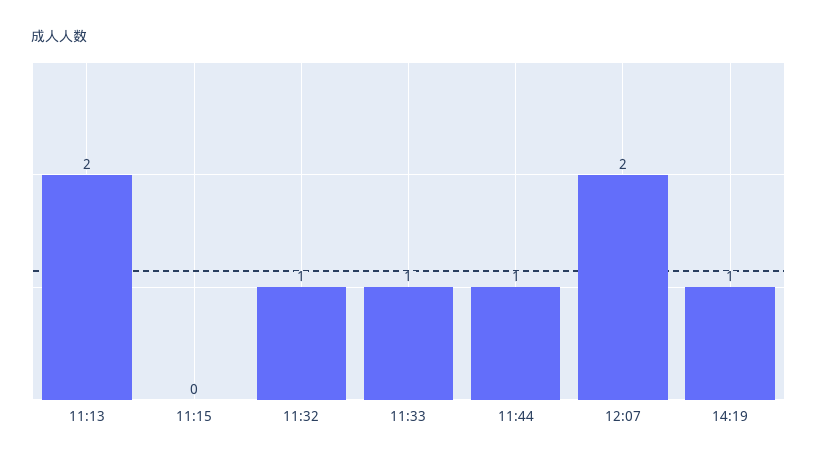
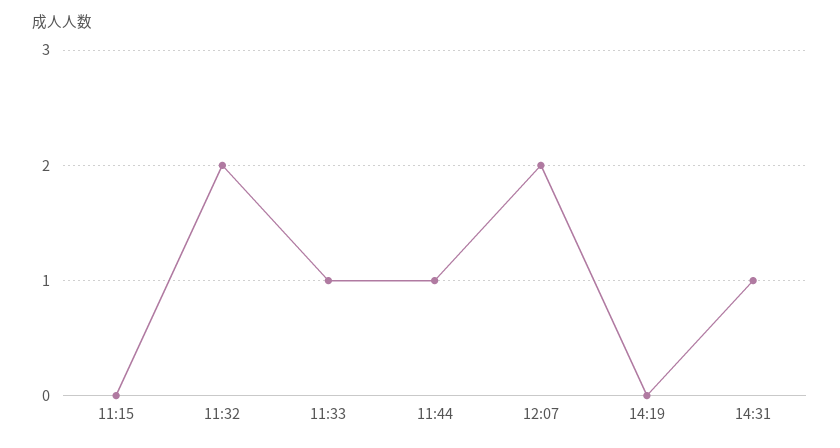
11:13: 2 -> none
11:32: 1 -> 2
14:19: 1 -> 0
14:31: none -> 1

